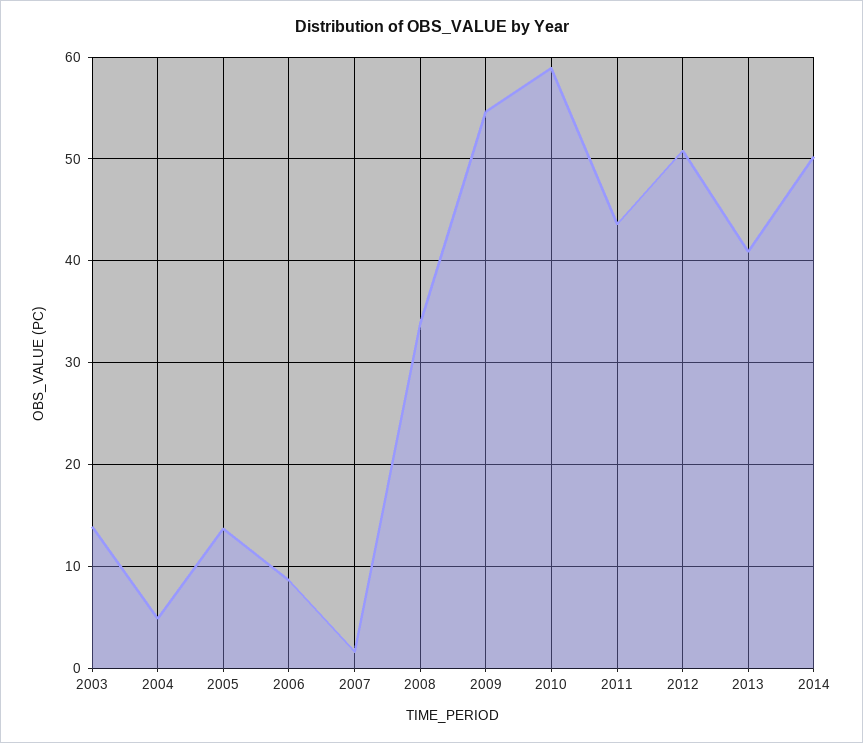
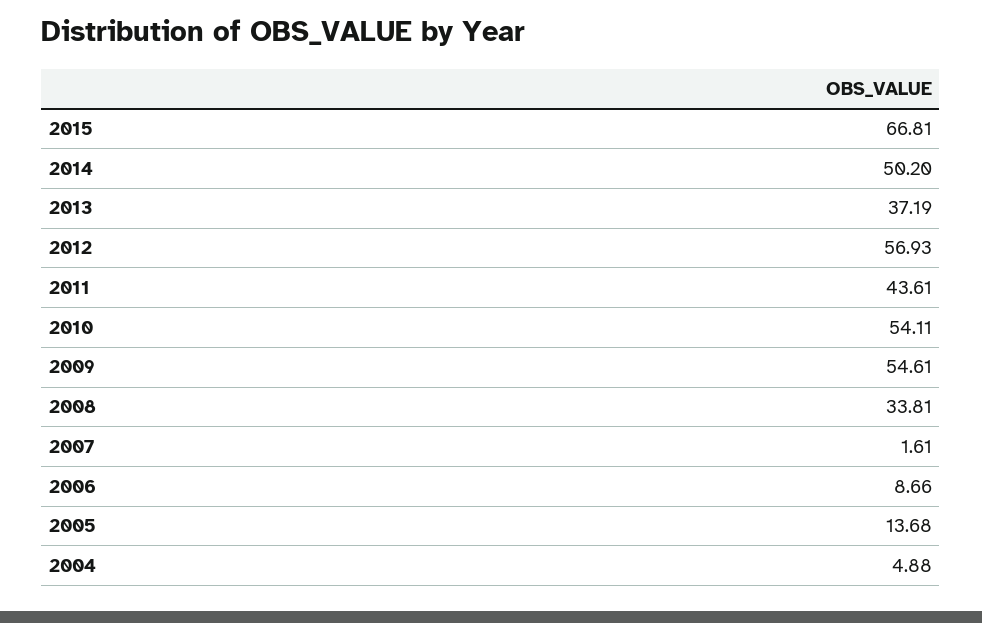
2003: 14 -> none
2010: 59 -> 54.11
2012: 51 -> 56.93
2013: 41 -> 37.19
2015: none -> 66.81

